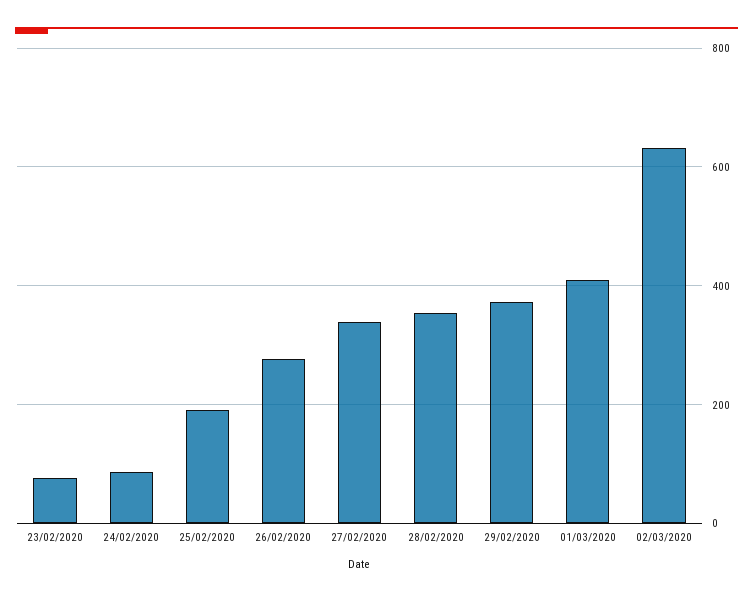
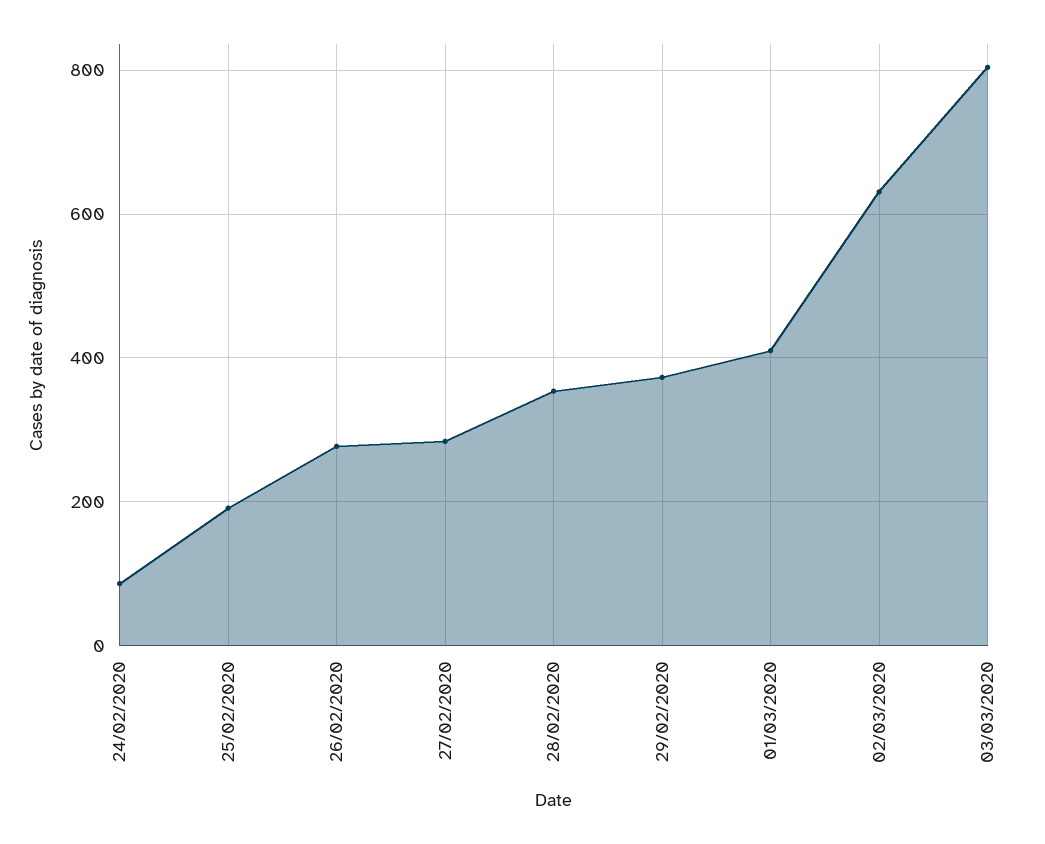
23/02/2020: 80 -> none
27/02/2020: 340 -> 280
03/03/2020: none -> 800

